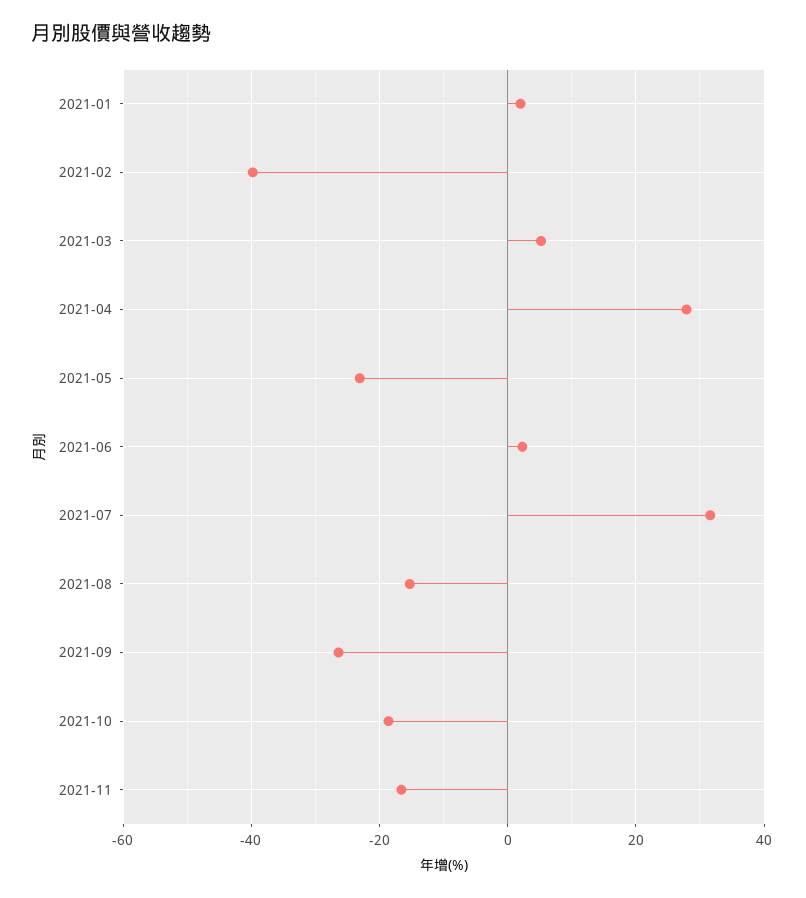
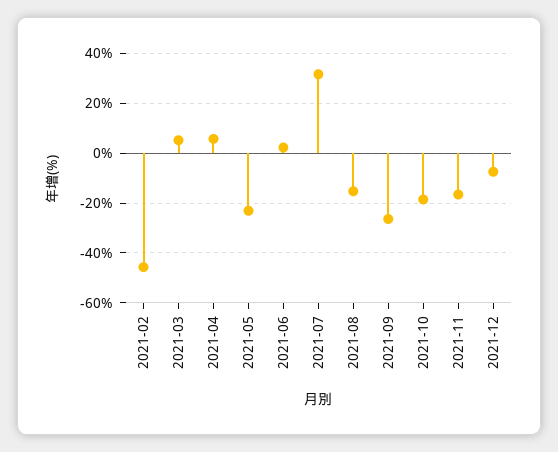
2021-01: 2 -> none
2021-02: -40 -> -45
2021-04: 28 -> 5
2021-12: none -> -7.5

